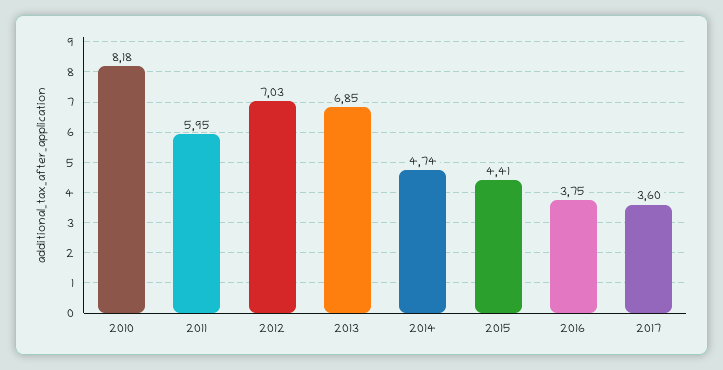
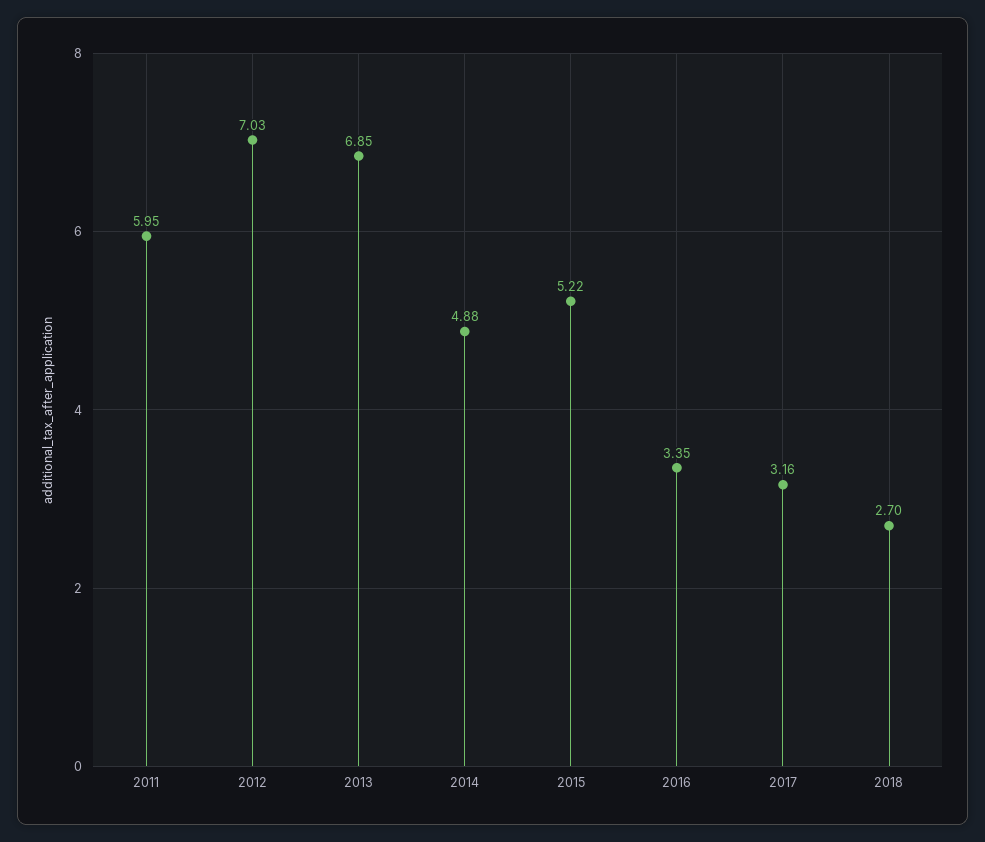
2010: 8.18 -> none
2014: 4.74 -> 4.88
2015: 4.41 -> 5.22
2016: 3.75 -> 3.35
2017: 3.6 -> 3.16
2018: none -> 2.7

